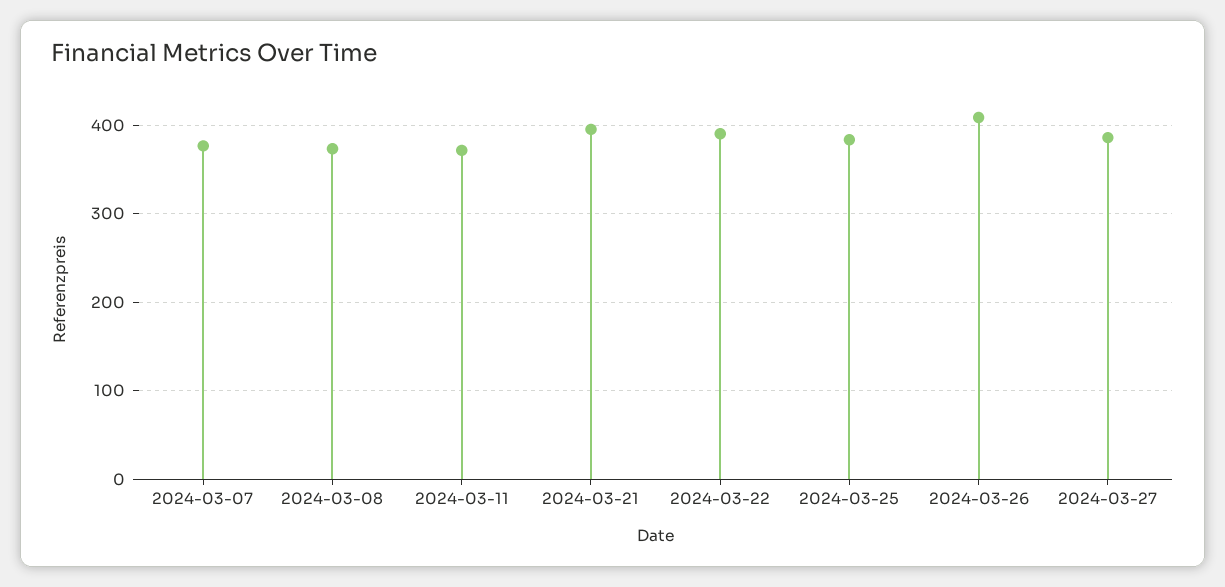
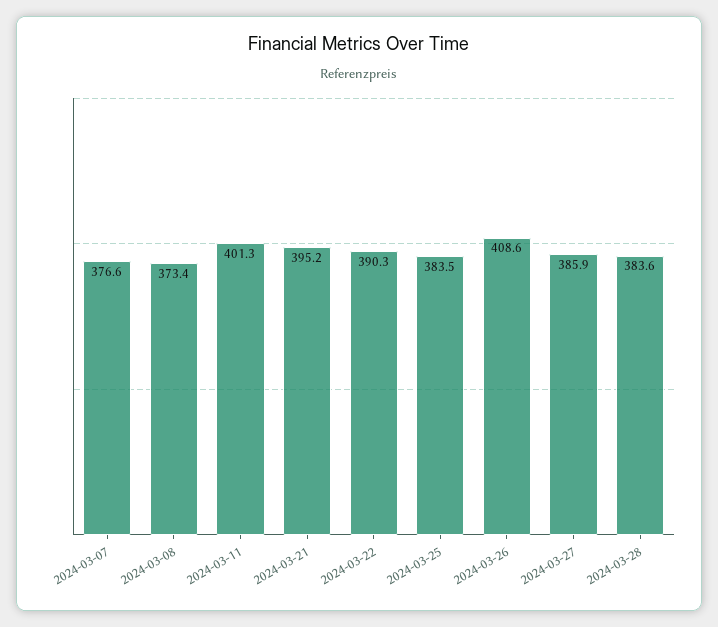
2024-03-11: 370 -> 401.3
2024-03-28: none -> 383.6

